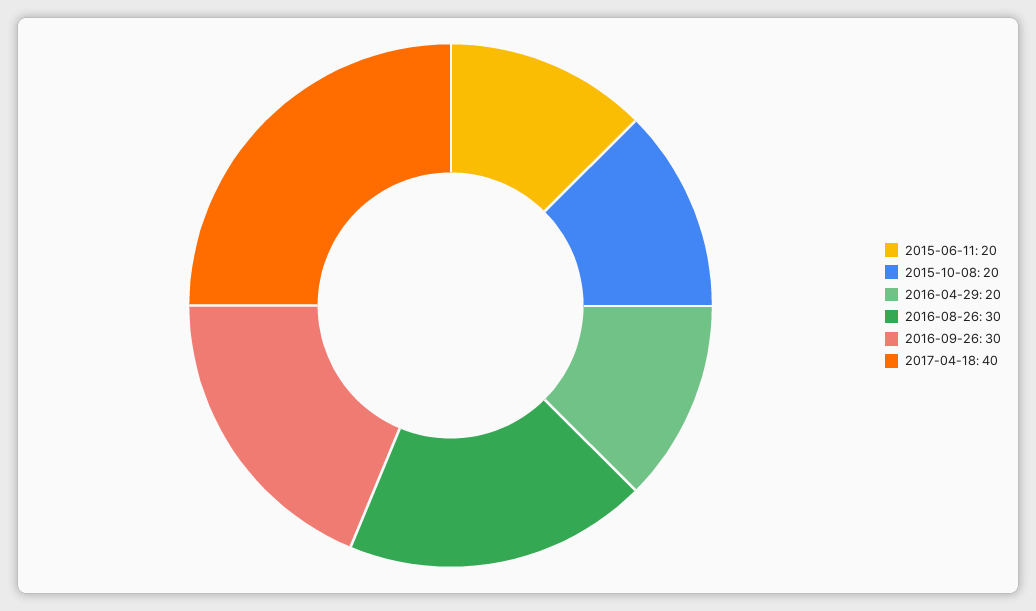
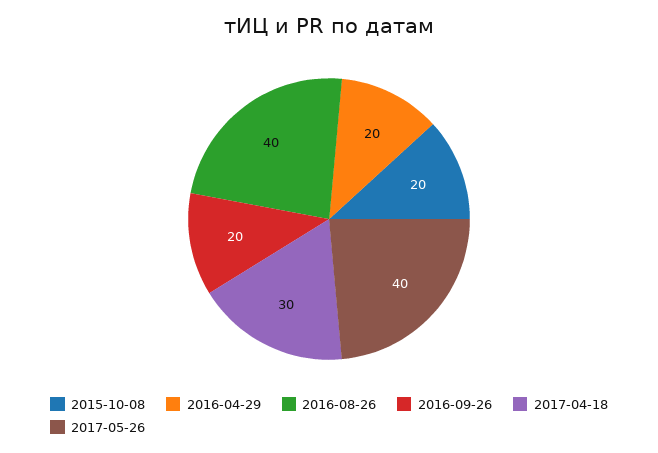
2015-06-11: 20 -> none
2016-08-26: 30 -> 40
2016-09-26: 30 -> 20
2017-04-18: 40 -> 30
2017-05-26: none -> 40

